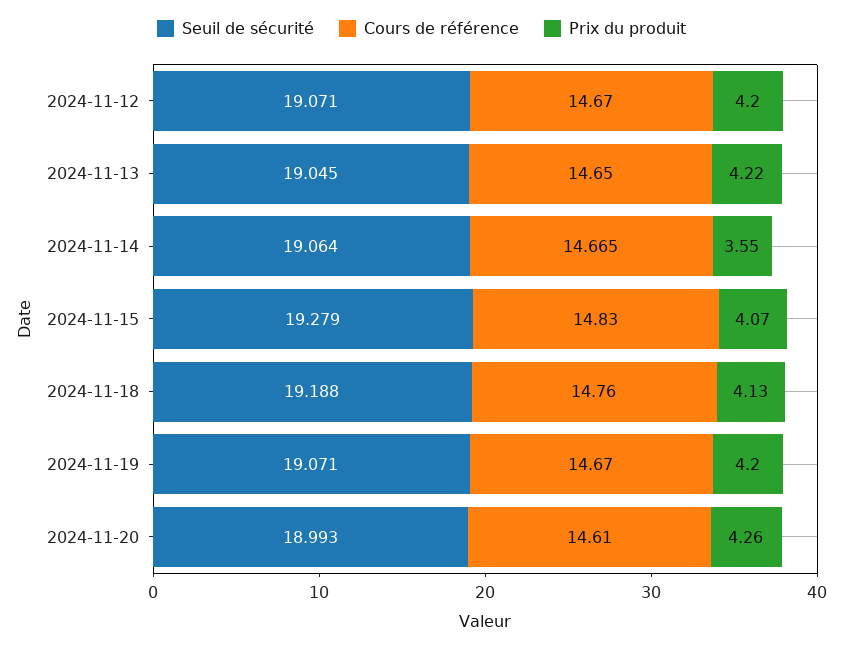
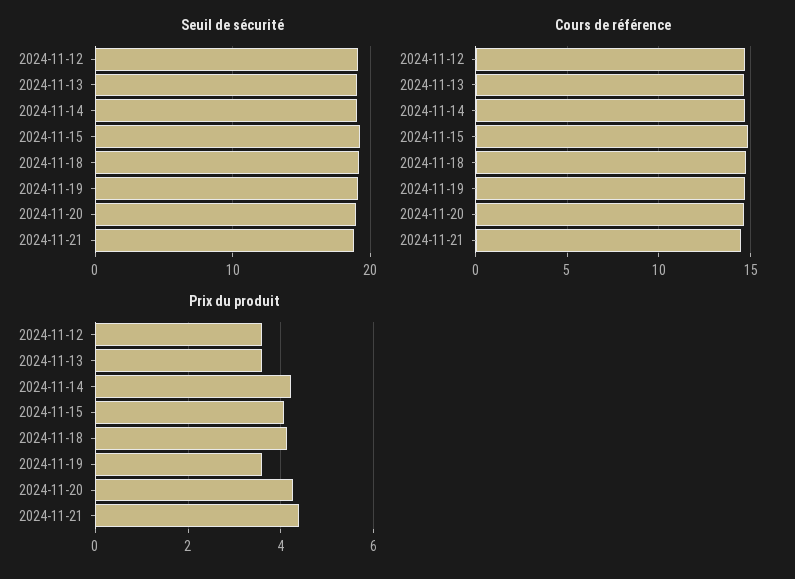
Prix du produit, 2024-11-12: 4.2 -> 3.6
Prix du produit, 2024-11-13: 4.22 -> 3.6
Prix du produit, 2024-11-14: 3.55 -> 4.2
Prix du produit, 2024-11-19: 4.2 -> 3.6
Seuil de sécurité, 2024-11-21: none -> 19
Cours de référence, 2024-11-21: none -> 14.5
Prix du produit, 2024-11-21: none -> 4.4

